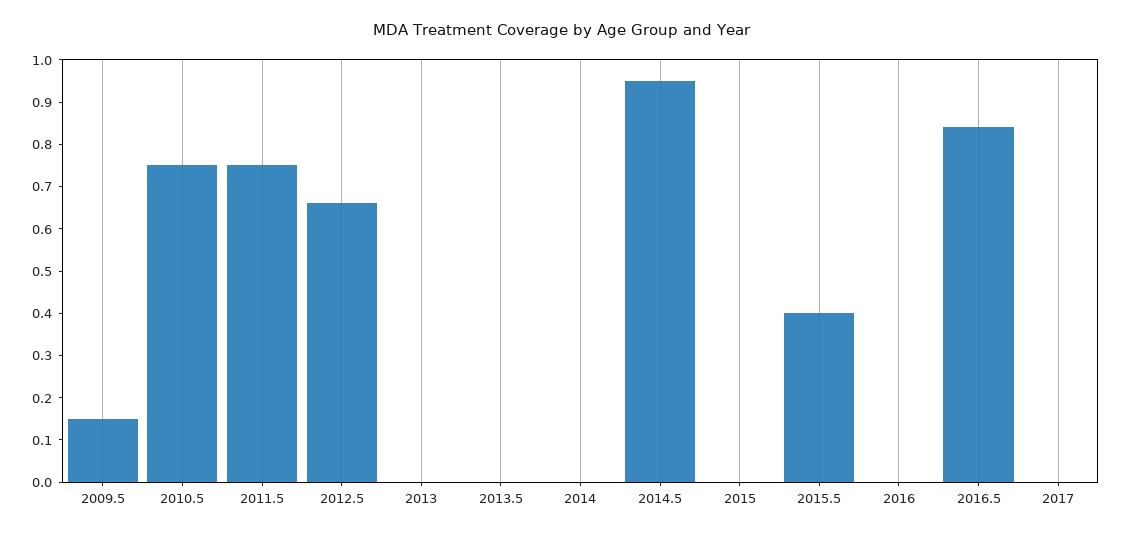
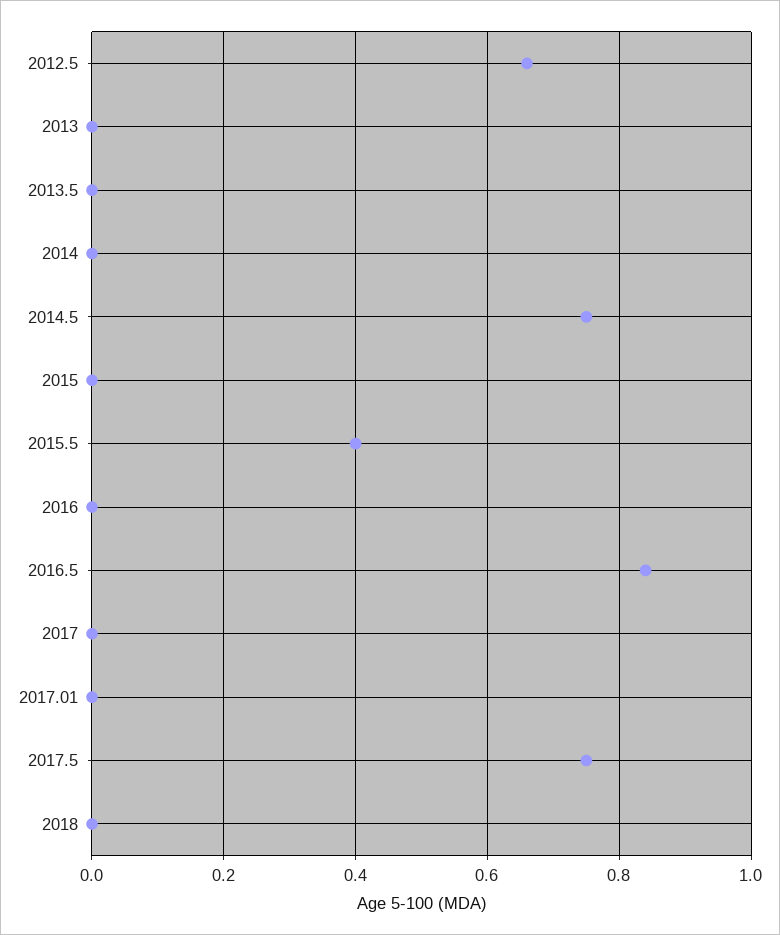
2009.5: 0.15 -> none
2010.5: 0.75 -> none
2011.5: 0.75 -> none
2014.5: 0.95 -> 0.75
2017.01: none -> 0
2017.5: none -> 0.75
2018: none -> 0

